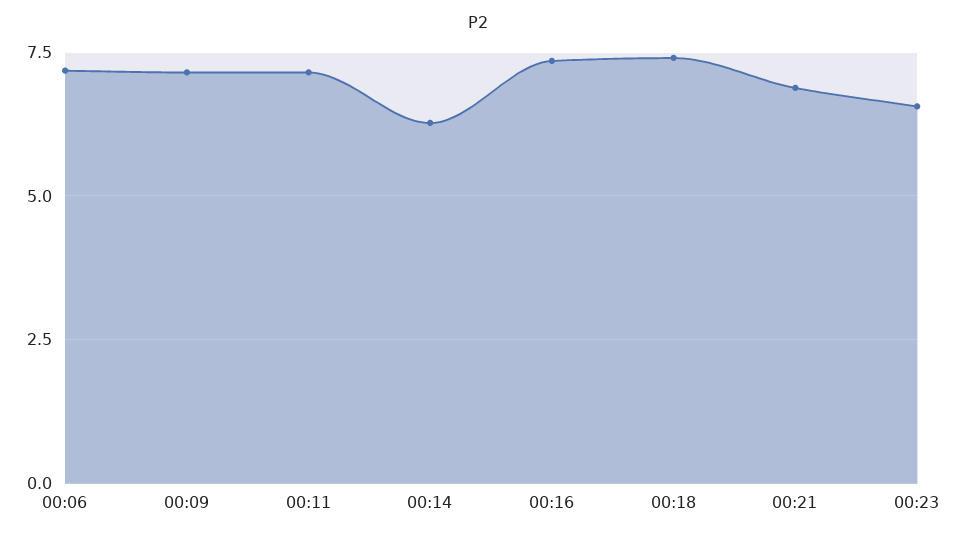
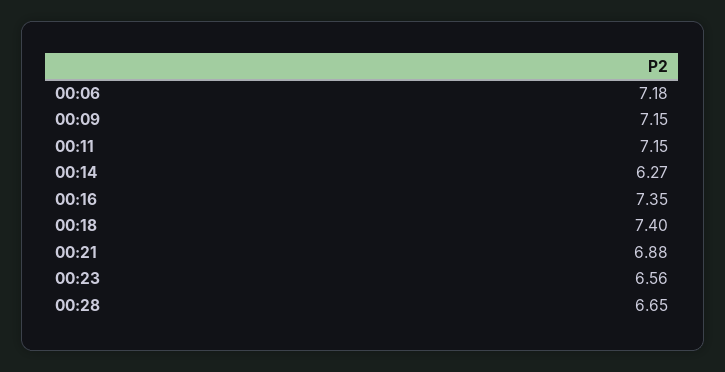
00:28: none -> 6.65

